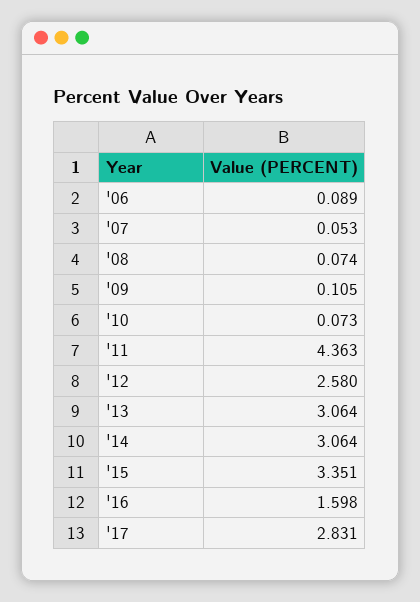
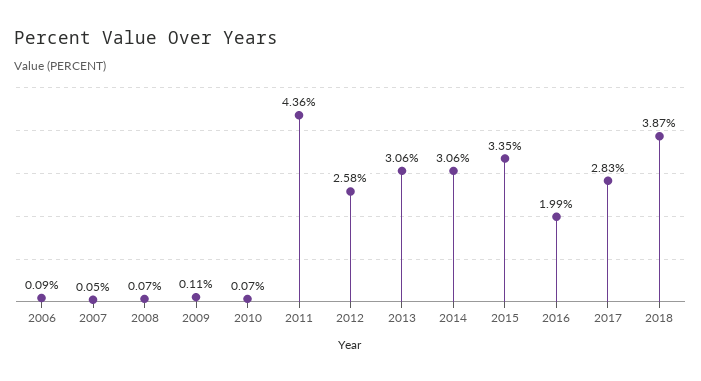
'16: 1.598 -> 1.99
2018: none -> 3.87

